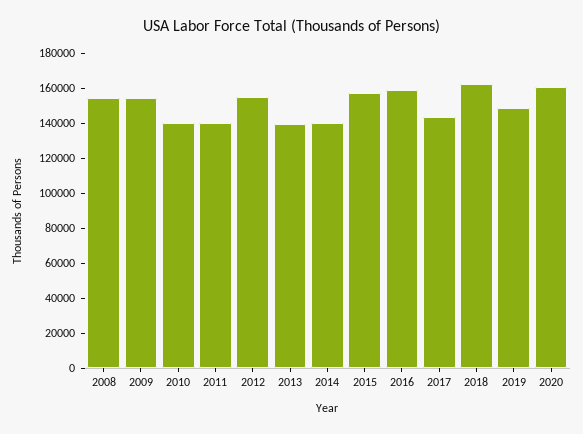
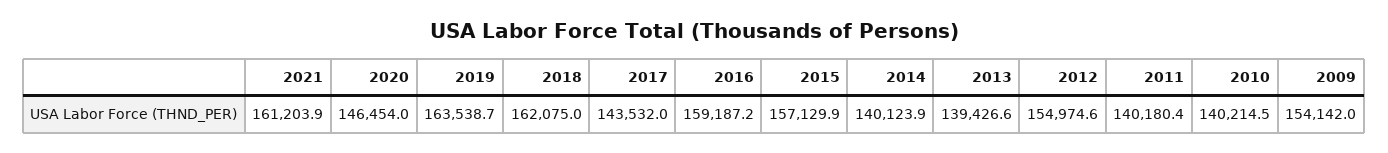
2008: 155000 -> none
2019: 150000 -> 163538.7
2020: 160000 -> 146454
2021: none -> 161203.9

